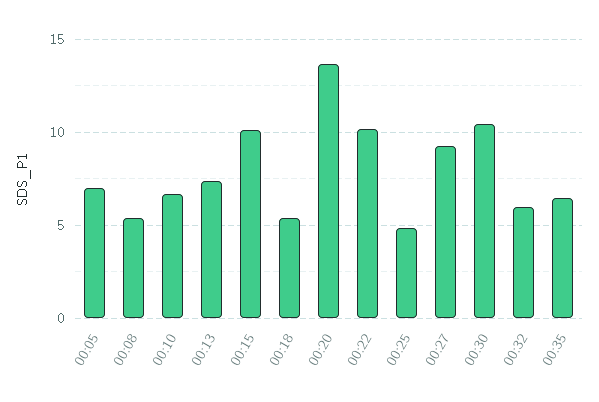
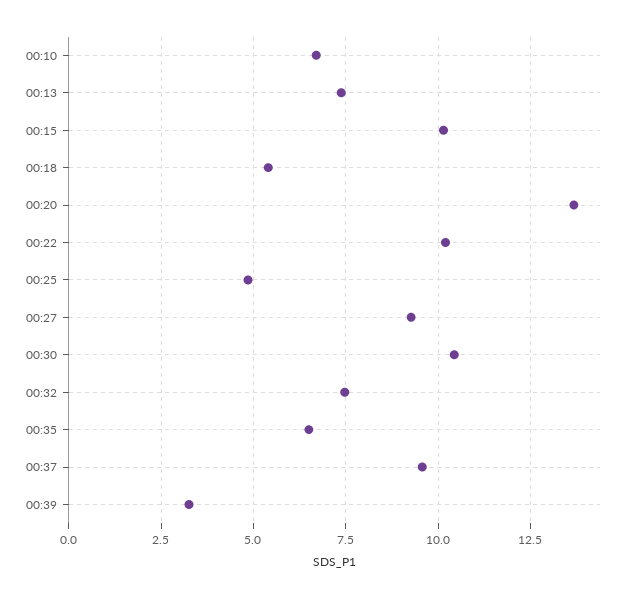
00:05: 7 -> none
00:08: 5.5 -> none
00:32: 6 -> 7.5
00:37: none -> 9.5
00:39: none -> 3.25

